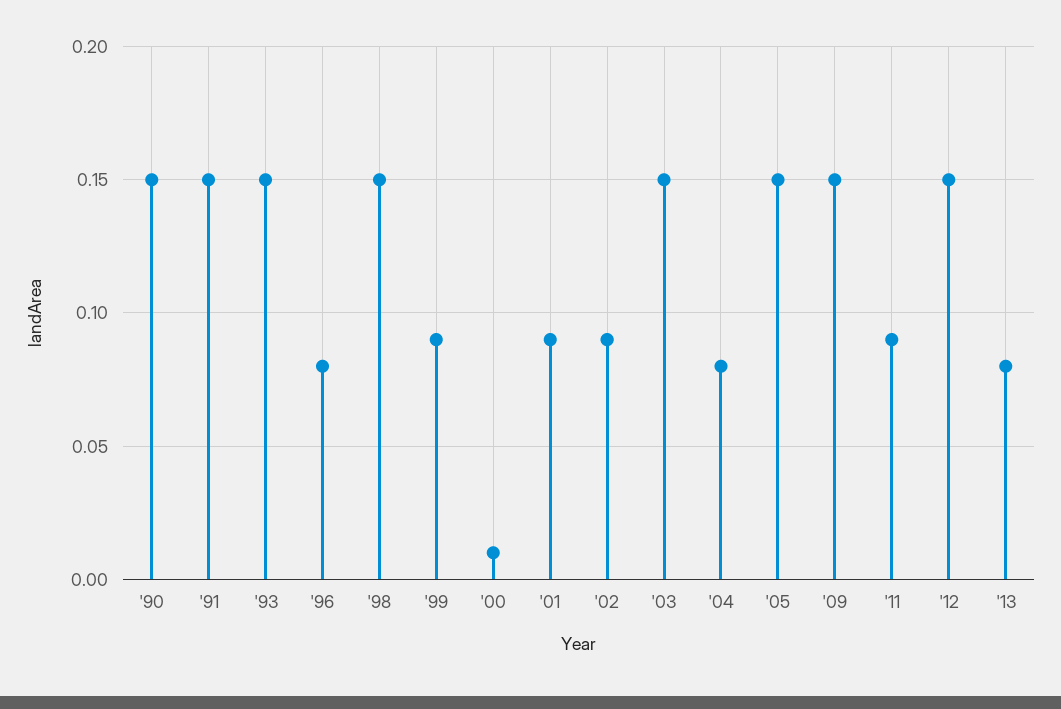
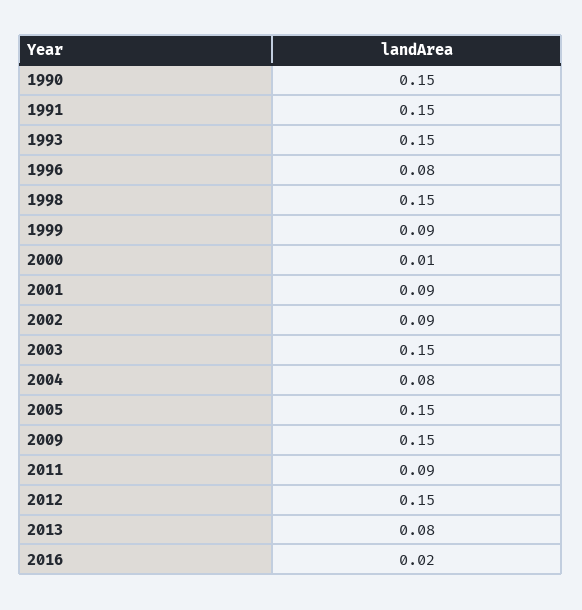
2016: none -> 0.02

